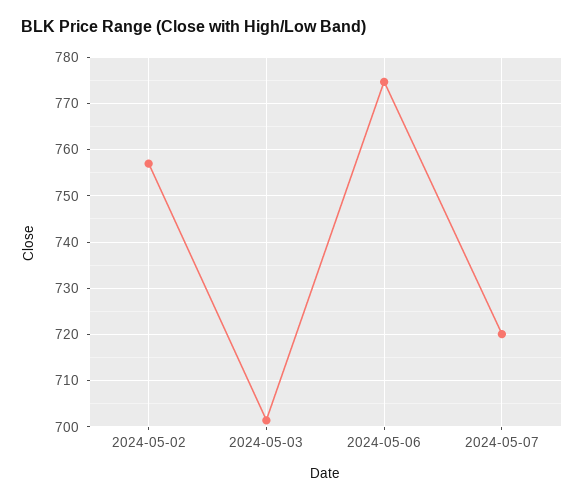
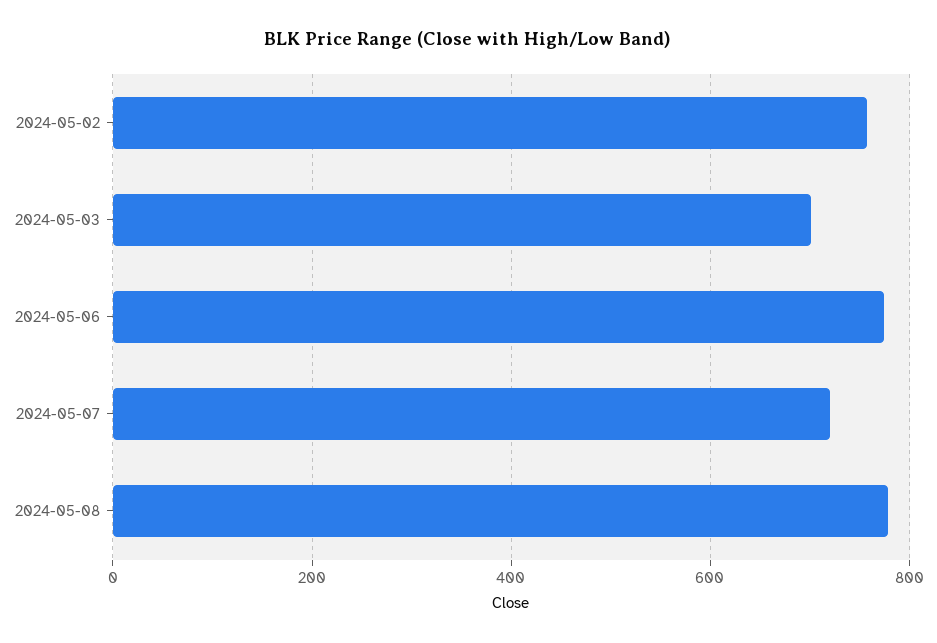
2024-05-08: none -> 780

